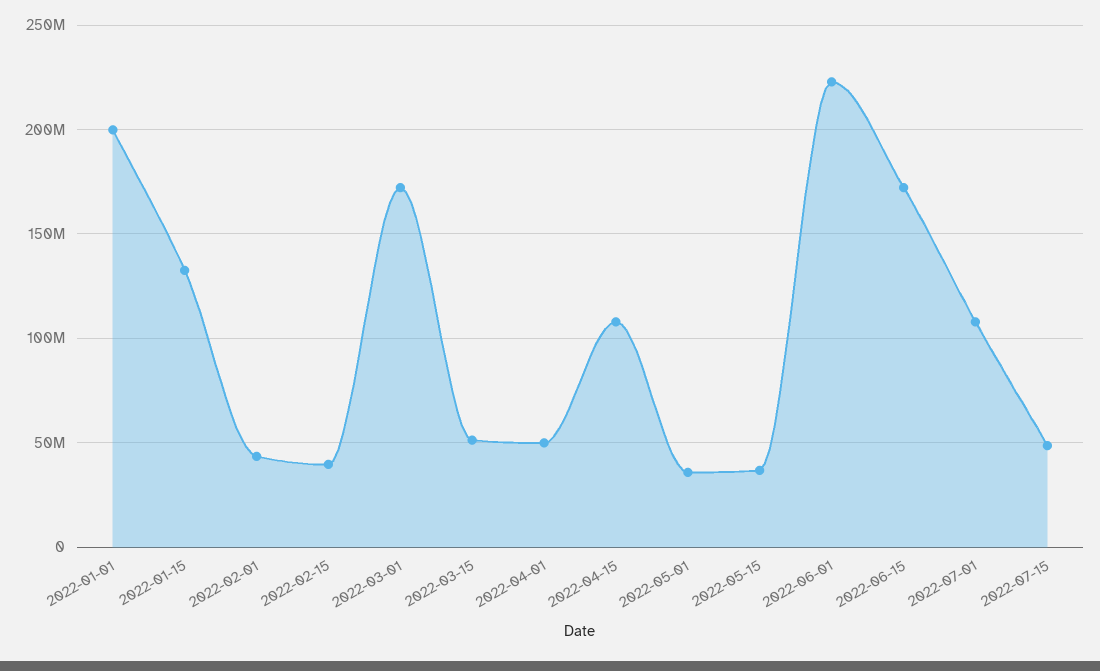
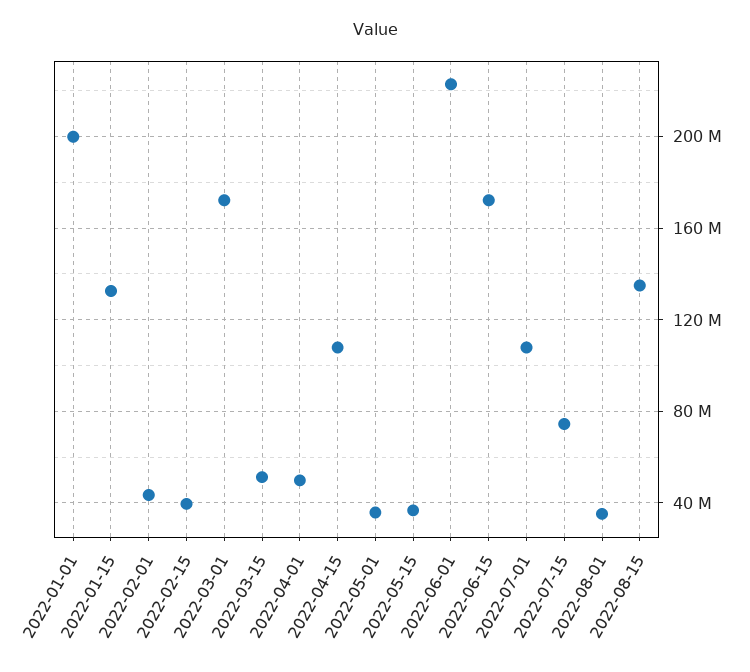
2022-07-15: 50000000 -> 75000000
2022-08-01: none -> 35000000
2022-08-15: none -> 135000000

